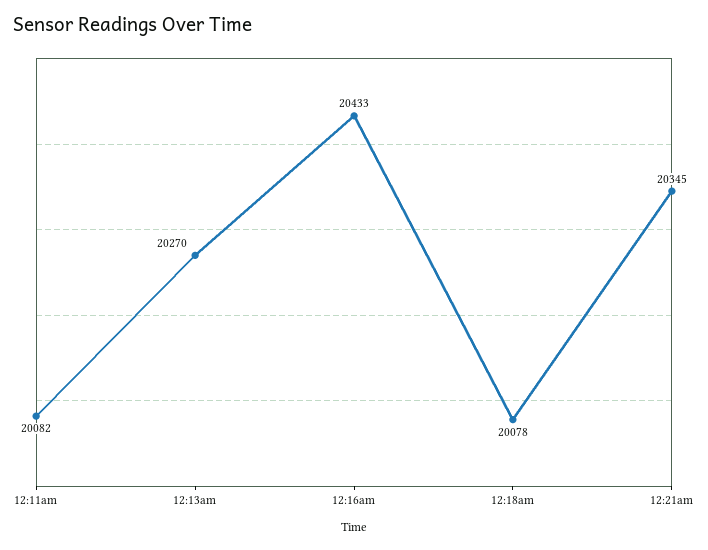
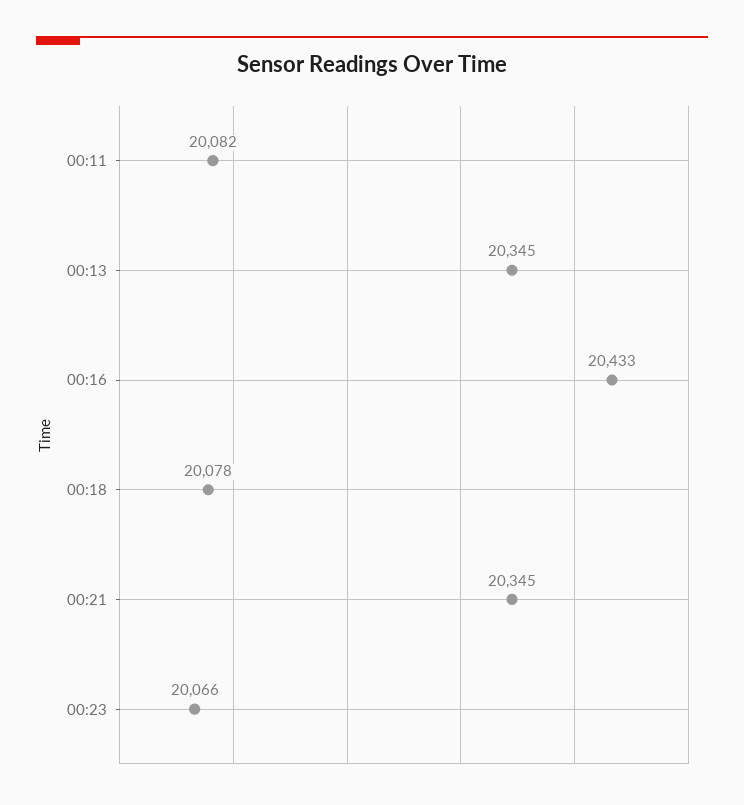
12:13am: 20270 -> 20345
00:23: none -> 20066

